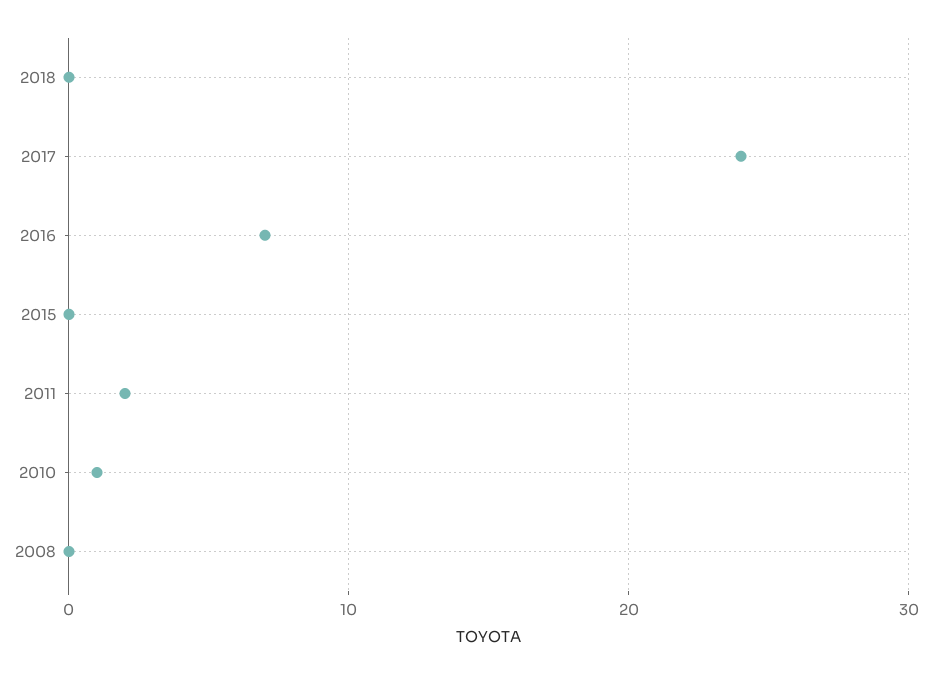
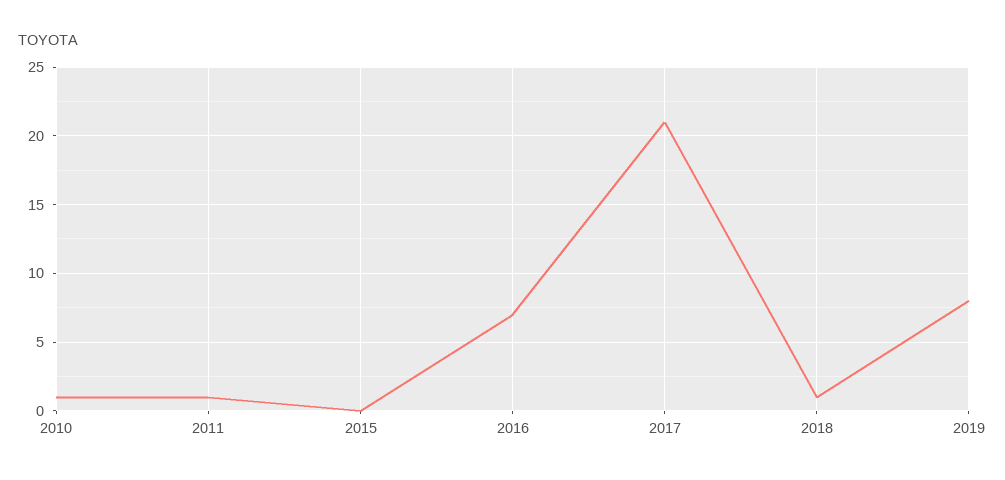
2018: 0 -> 1
2017: 24 -> 21
2011: 2 -> 1
2008: 0 -> none
2019: none -> 8

